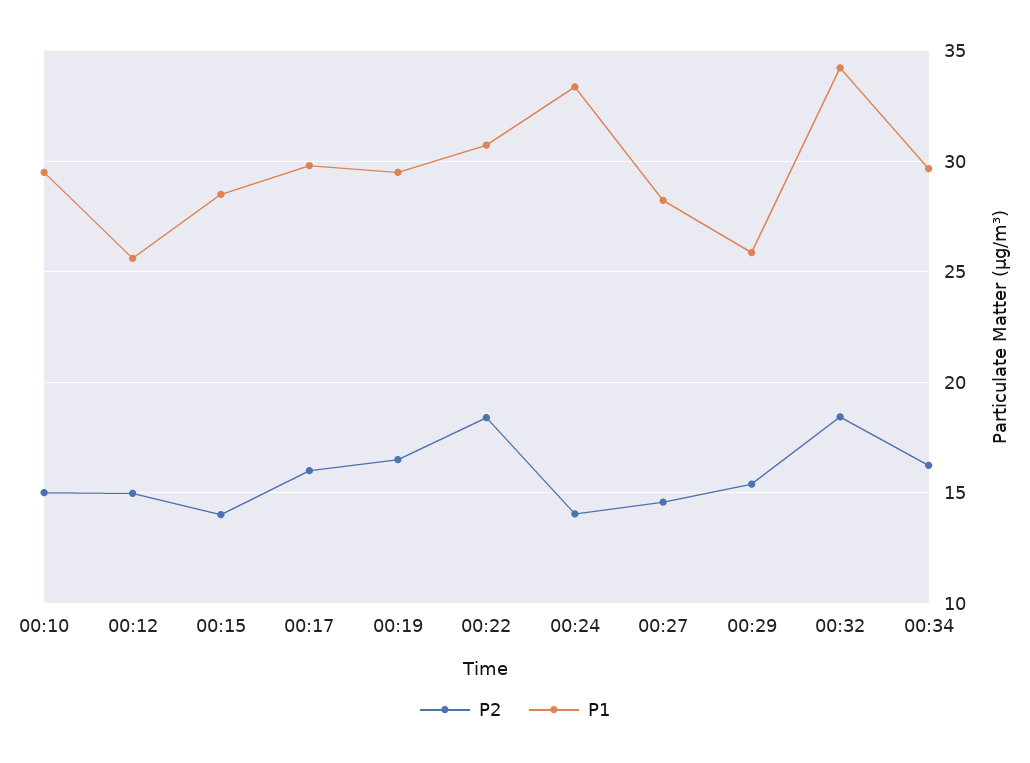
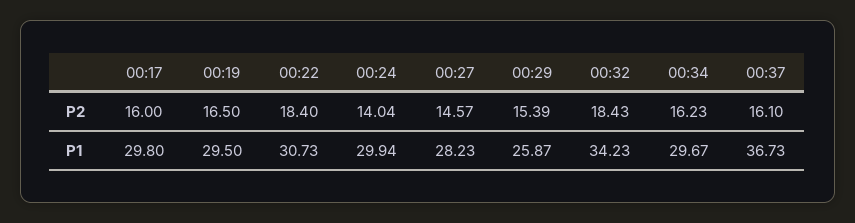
P2, 00:10: 15 -> none
P1, 00:10: 29.5 -> none
P2, 00:12: 15 -> none
P1, 00:12: 25.5 -> none
P2, 00:15: 14 -> none
P1, 00:15: 28.5 -> none
P1, 00:24: 33.5 -> 29.94
P2, 00:37: none -> 16.1
P1, 00:37: none -> 36.73

